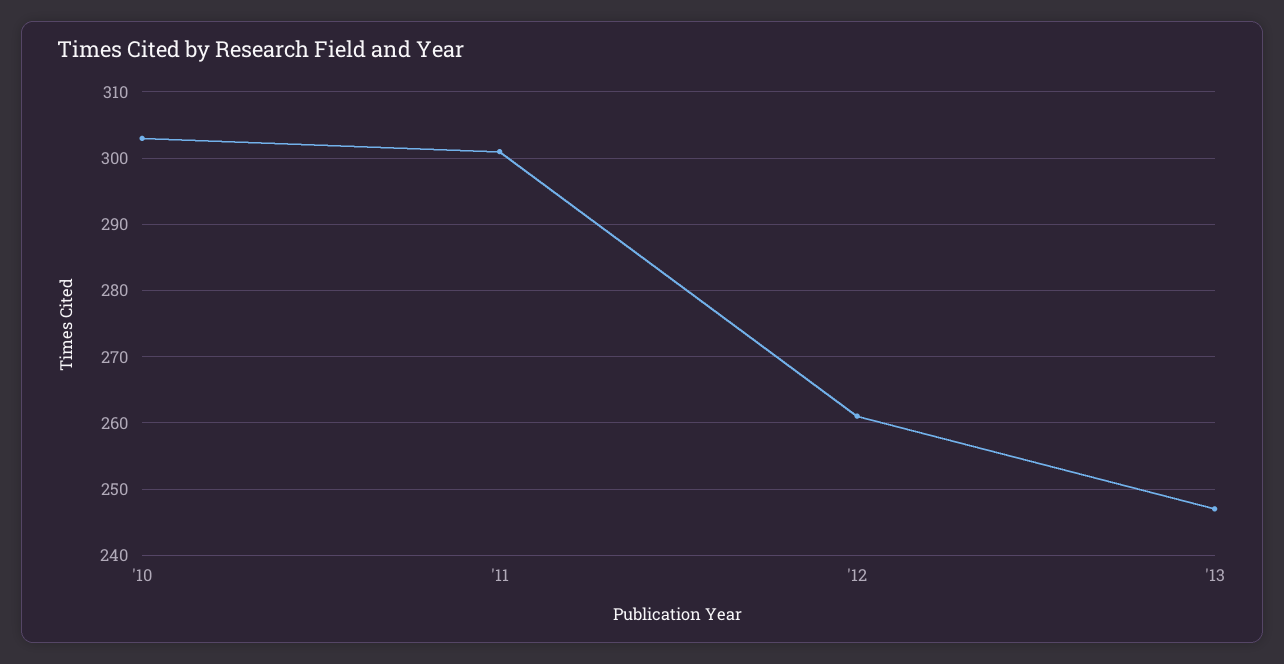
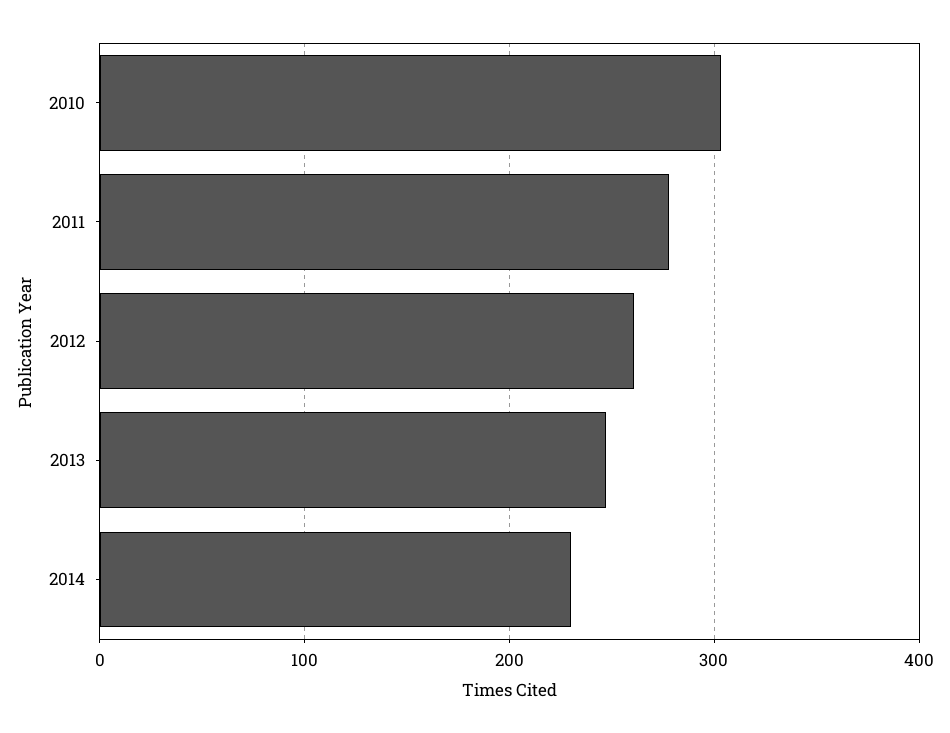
'11: 301 -> 280
2014: none -> 230

